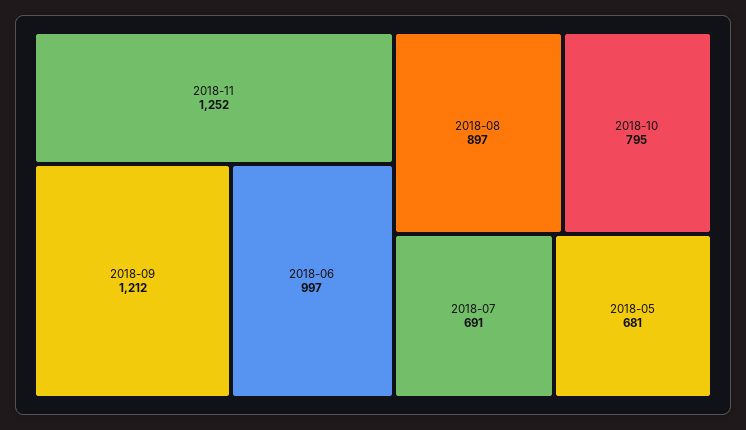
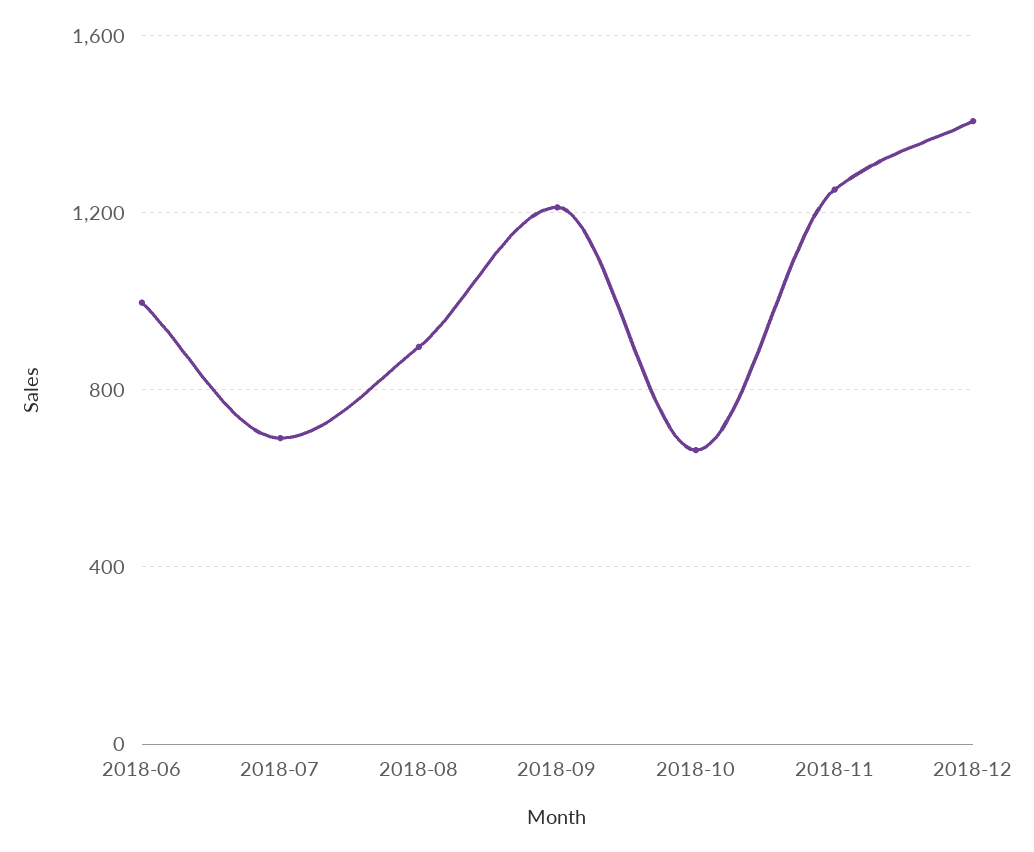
2018-10: 795 -> 650
2018-05: 681 -> none
2018-12: none -> 1400

